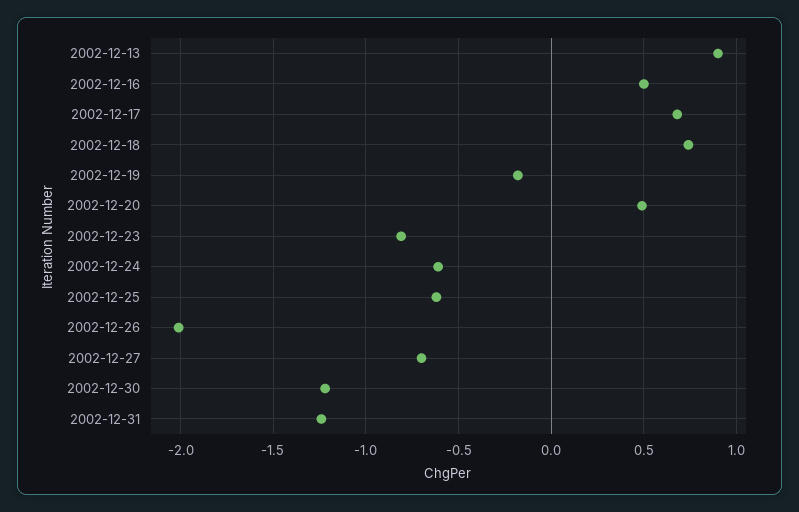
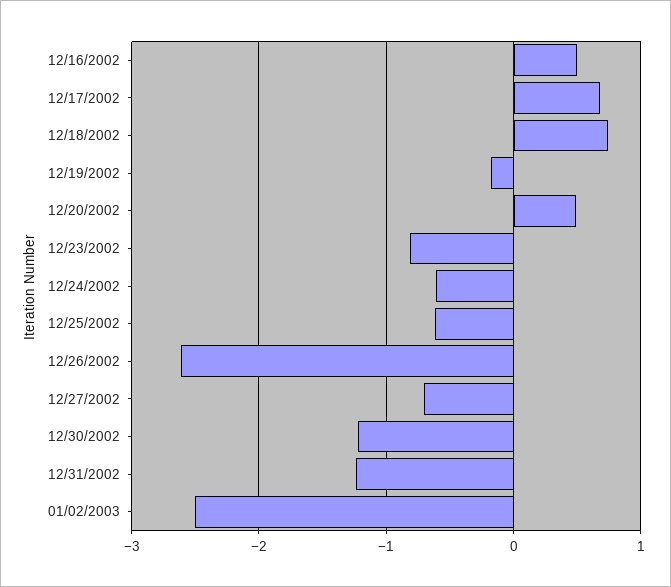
2002-12-13: 0.9 -> none
2002-12-26: -2 -> -2.6
01/02/2003: none -> -2.5

